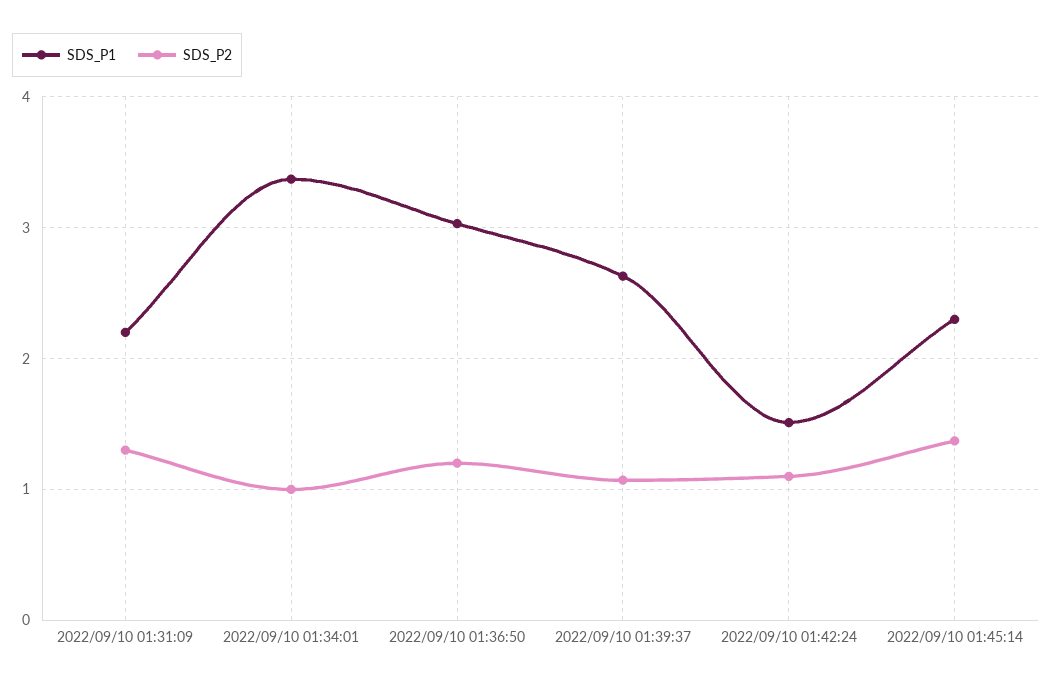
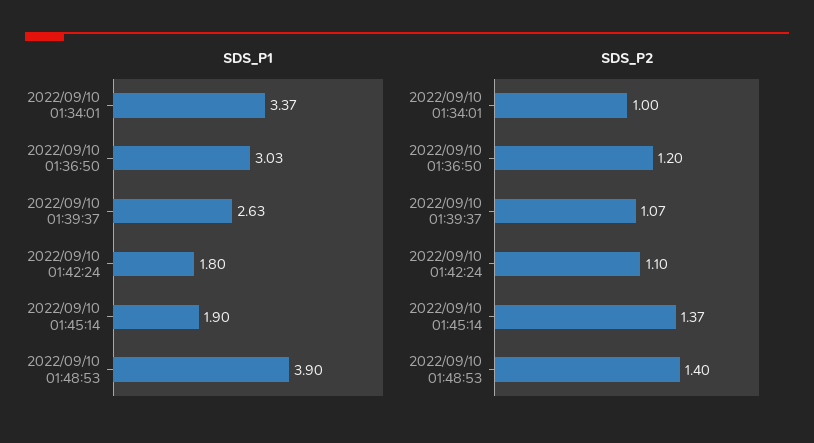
SDS_P1, 2022/09/10 01:31:09: 2.2 -> none
SDS_P2, 2022/09/10 01:31:09: 1.3 -> none
SDS_P1, 2022/09/10 01:42:24: 1.5 -> 1.8
SDS_P1, 2022/09/10 01:45:14: 2.3 -> 1.9
SDS_P1, 2022/09/10 01:48:53: none -> 3.9
SDS_P2, 2022/09/10 01:48:53: none -> 1.4

